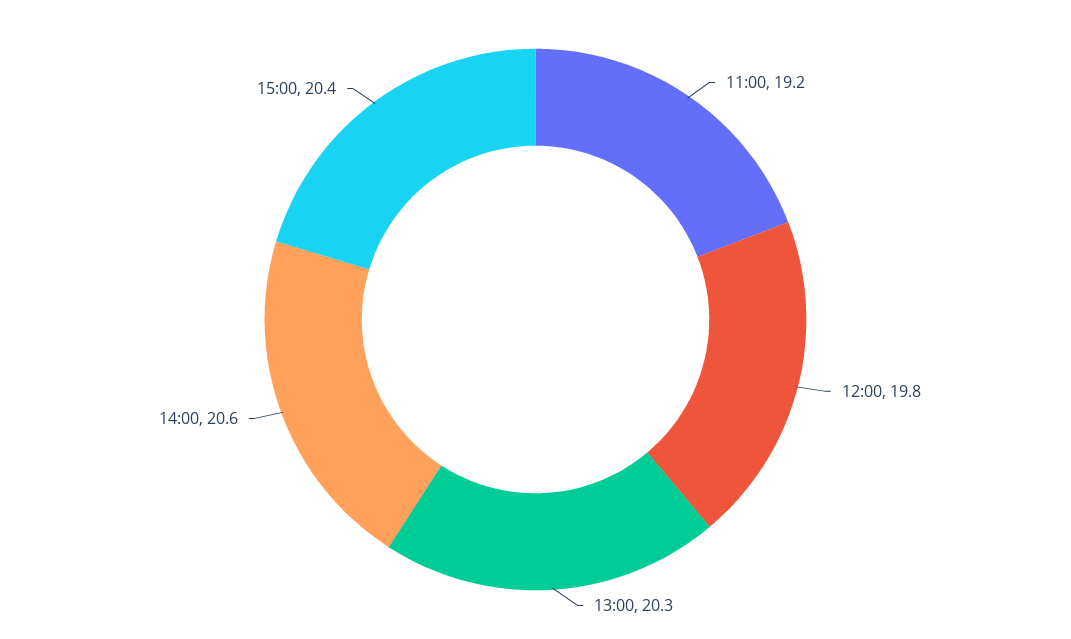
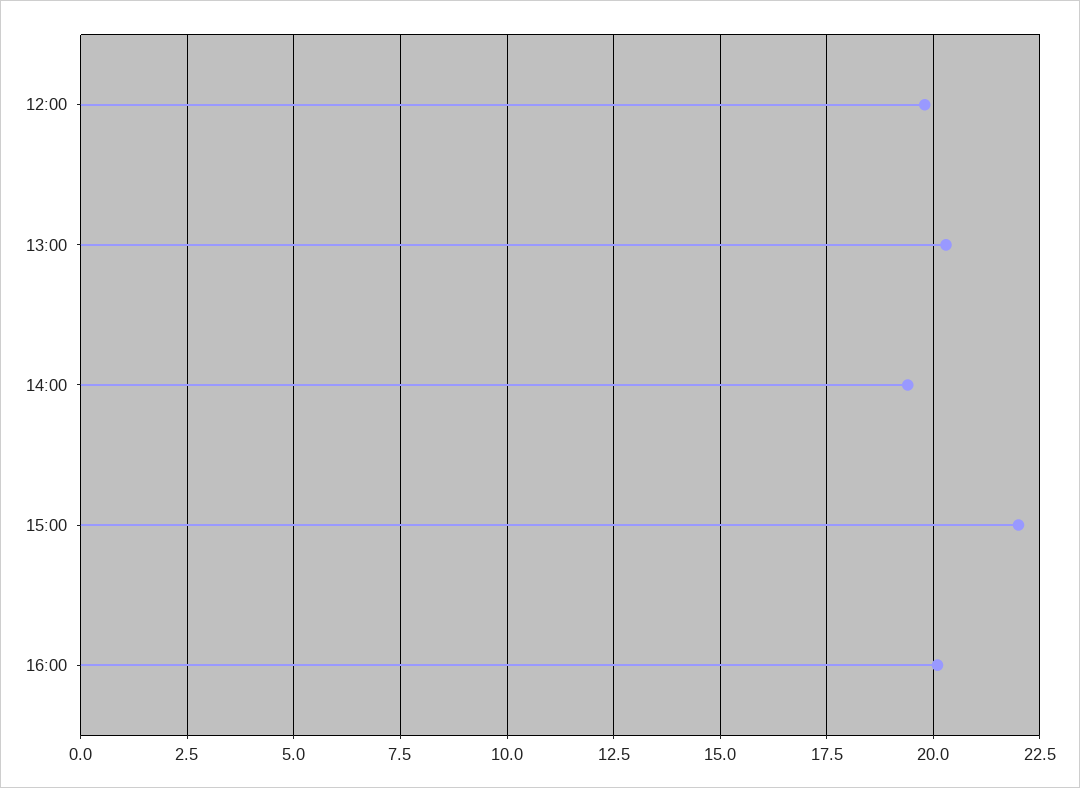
11:00: 19.2 -> none
14:00: 20.6 -> 19.5
15:00: 20.4 -> 22
16:00: none -> 20

